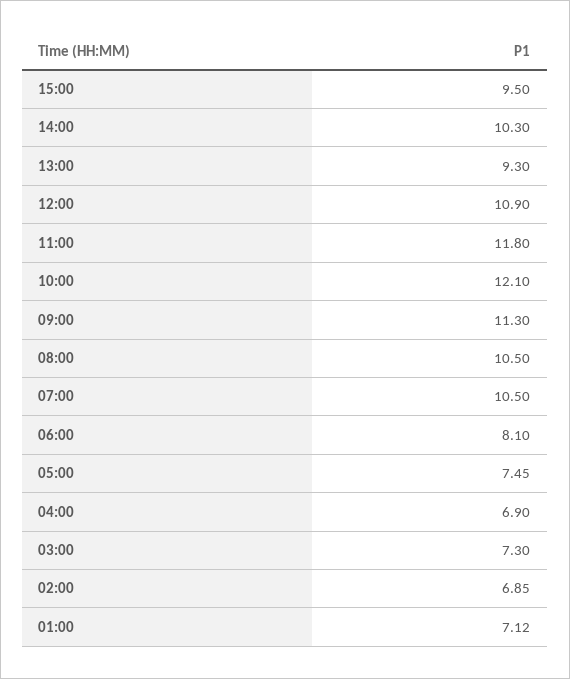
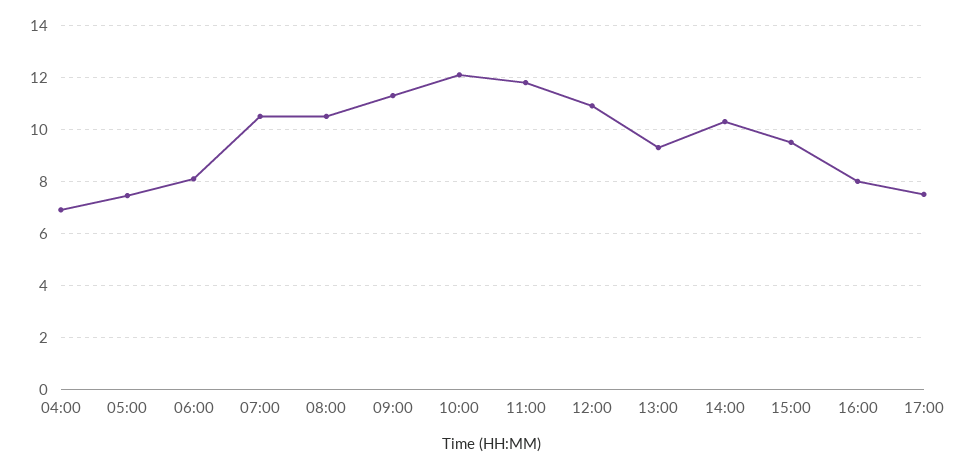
03:00: 7.3 -> none
02:00: 6.85 -> none
01:00: 7.12 -> none
16:00: none -> 8
17:00: none -> 7.5

